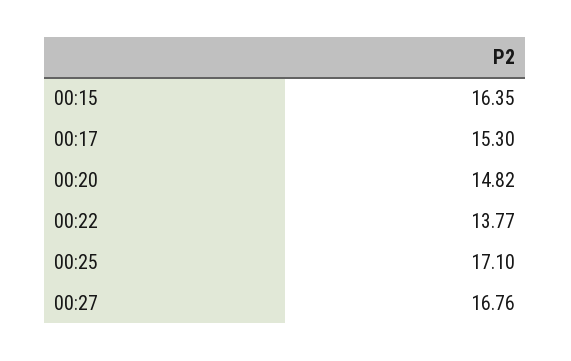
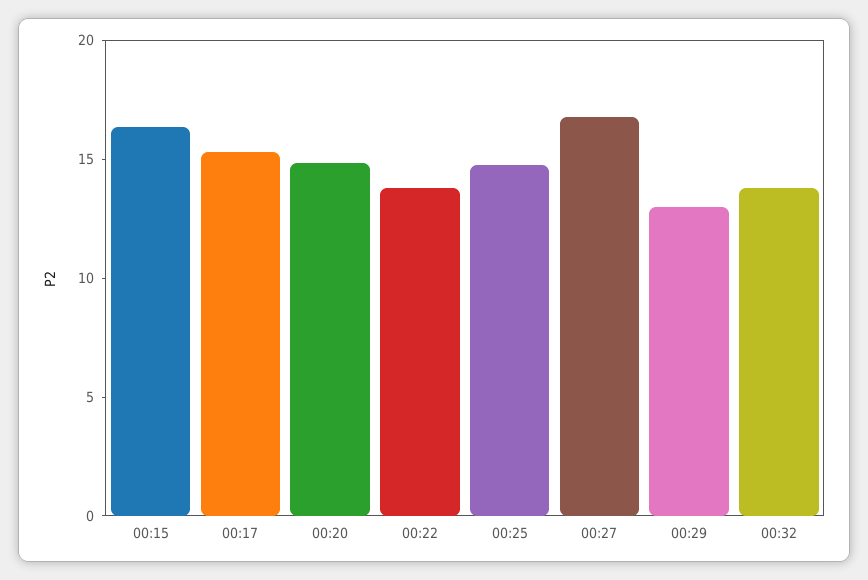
00:25: 17.1 -> 15
00:29: none -> 13
00:32: none -> 14

